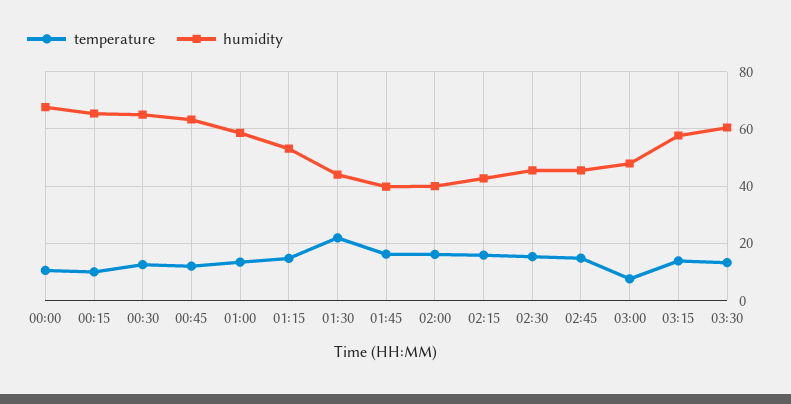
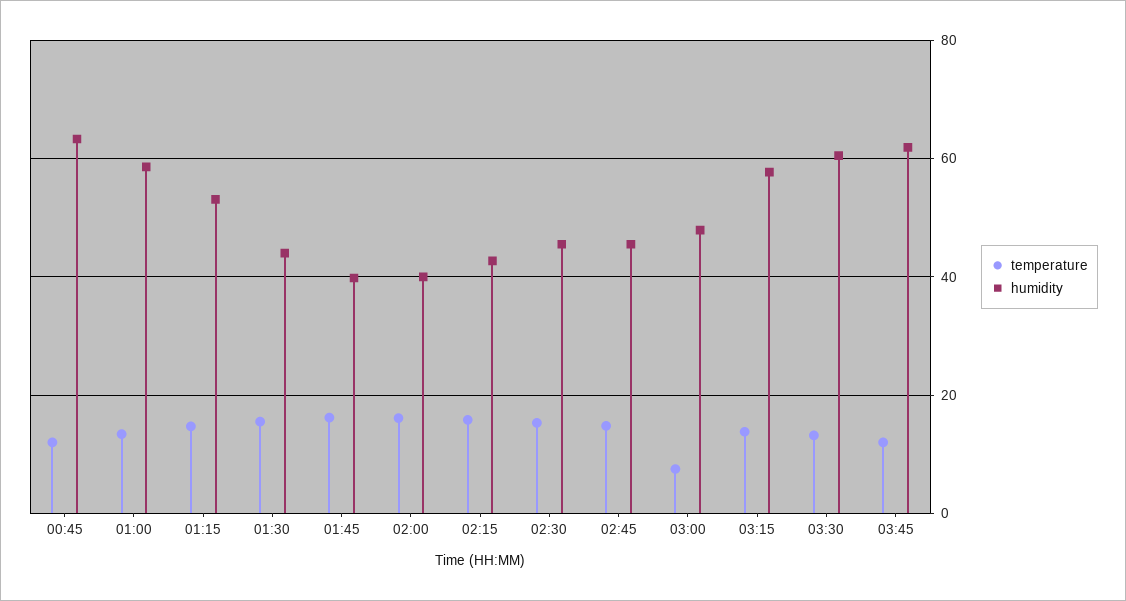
temperature, 00:00: 10 -> none
humidity, 00:00: 67.5 -> none
temperature, 00:15: 10 -> none
humidity, 00:15: 65 -> none
temperature, 00:30: 12.5 -> none
humidity, 00:30: 65 -> none
temperature, 01:30: 22.5 -> 16
temperature, 03:45: none -> 12
humidity, 03:45: none -> 62

